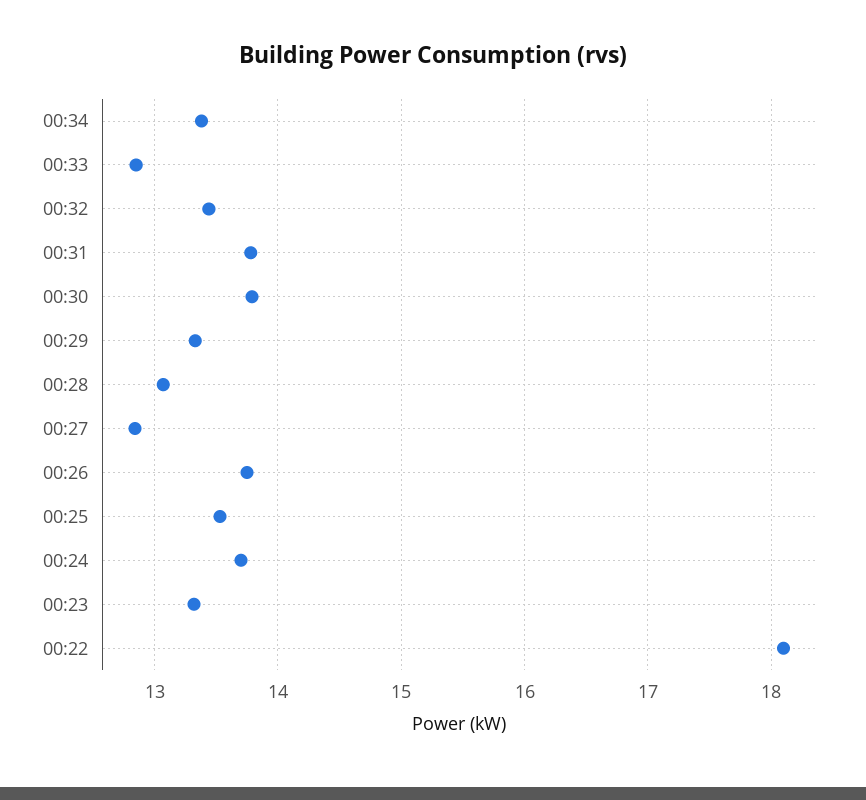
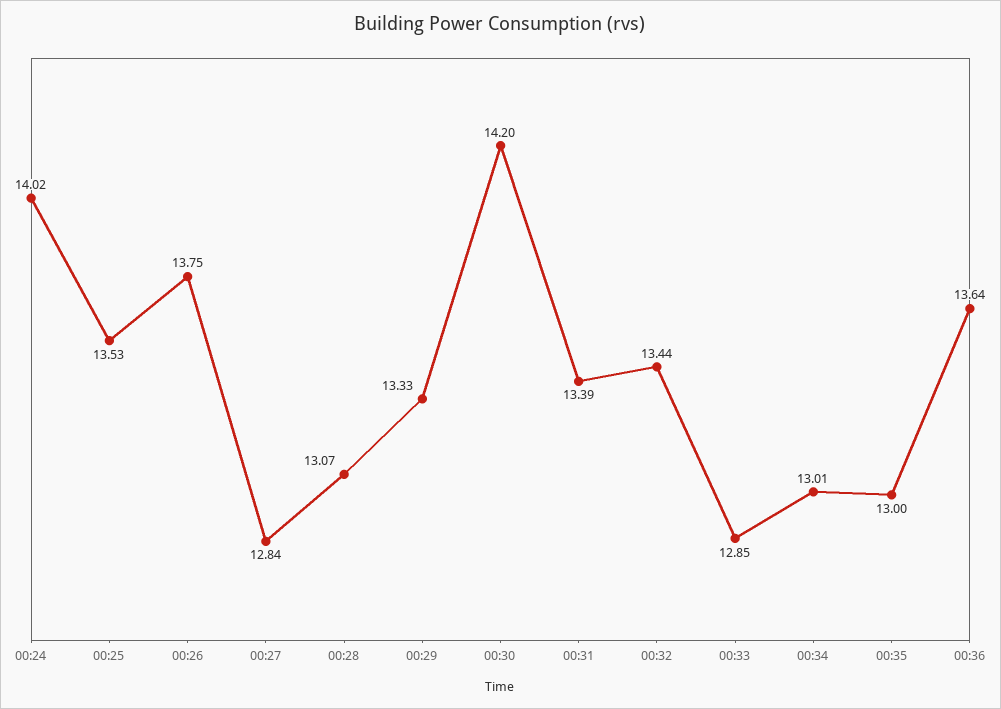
00:34: 13.4 -> 13.01
00:31: 13.8 -> 13.39
00:30: 13.8 -> 14.2
00:24: 13.7 -> 14.02
00:23: 13.3 -> none
00:22: 18.1 -> none
00:35: none -> 13
00:36: none -> 13.64

